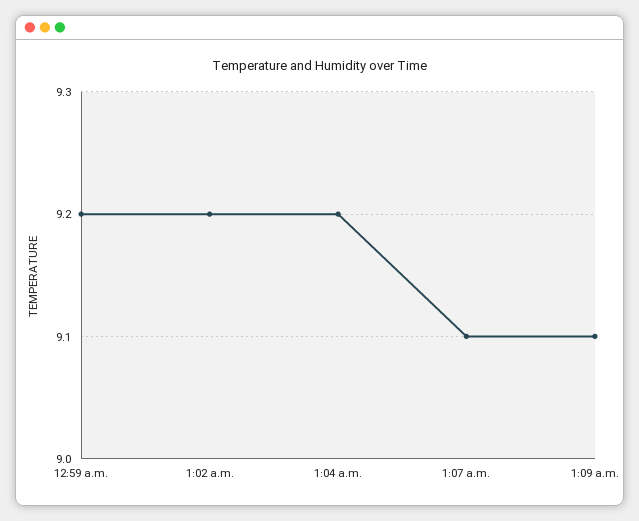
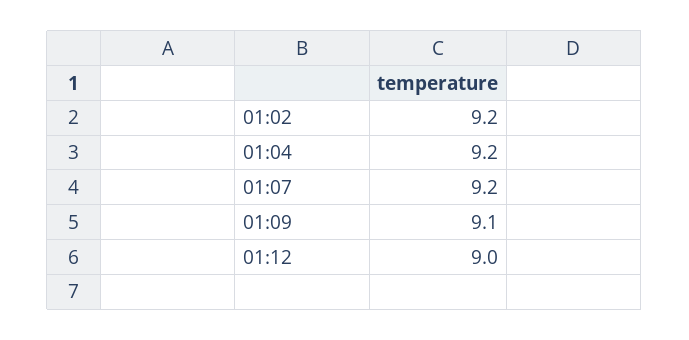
12:59 a.m.: 9.2 -> none
1:07 a.m.: 9.1 -> 9.2
01:12: none -> 9

